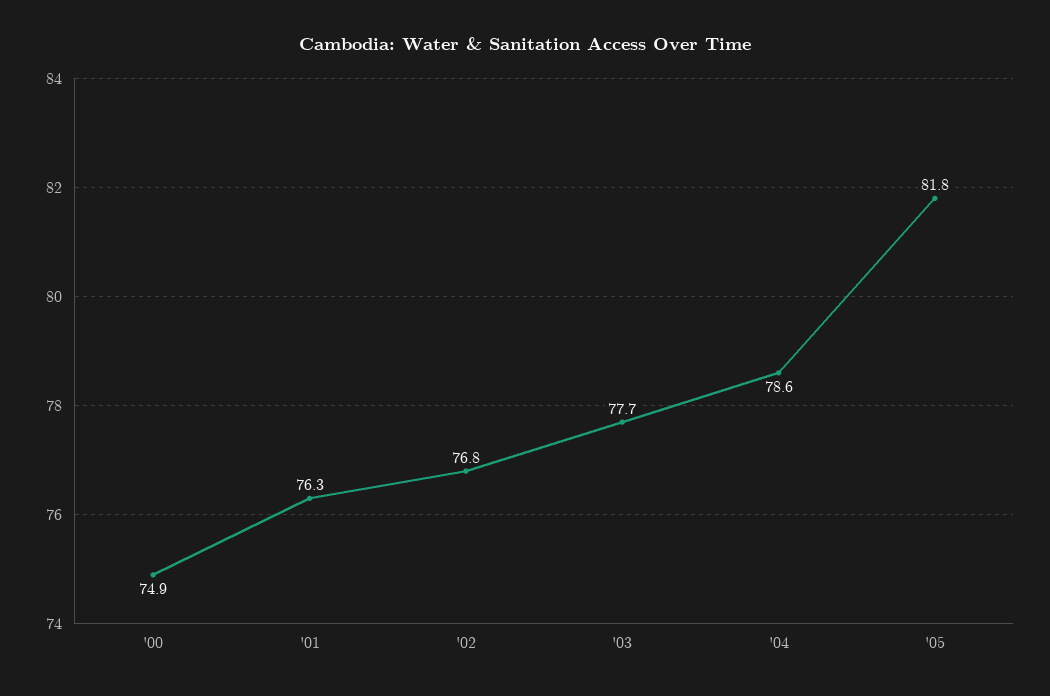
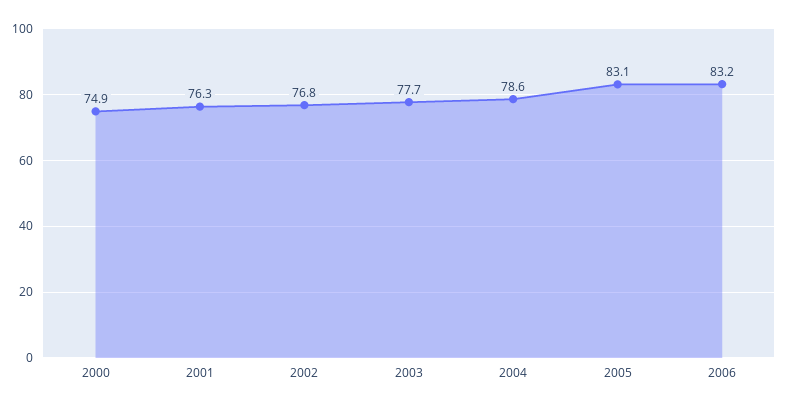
'05: 81.8 -> 83.1
2006: none -> 83.2

